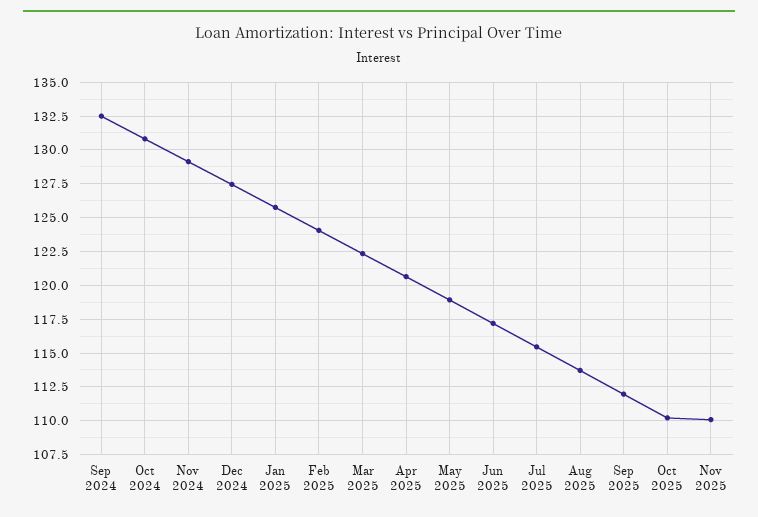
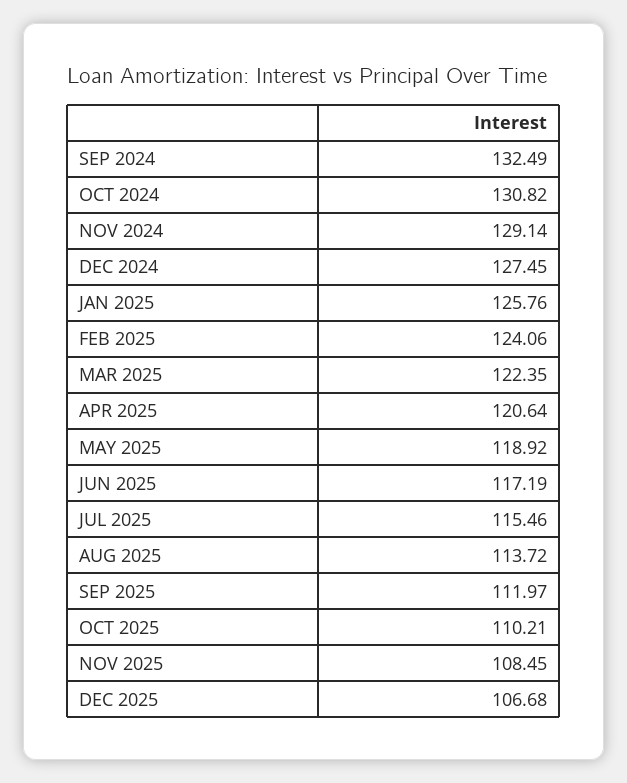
Nov 2025: 110 -> 108.45
DEC 2025: none -> 106.68

